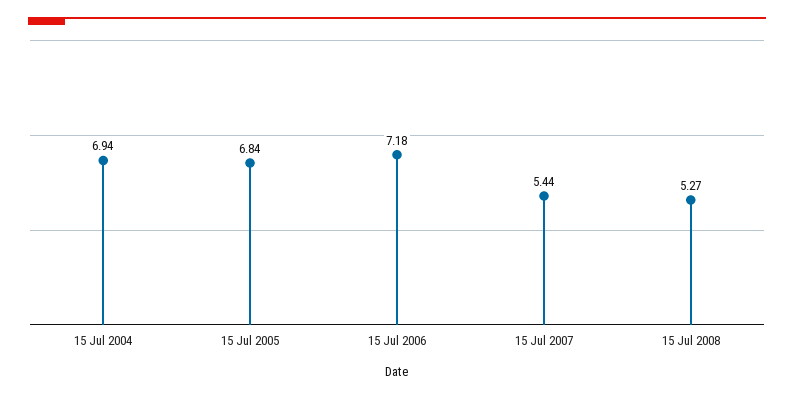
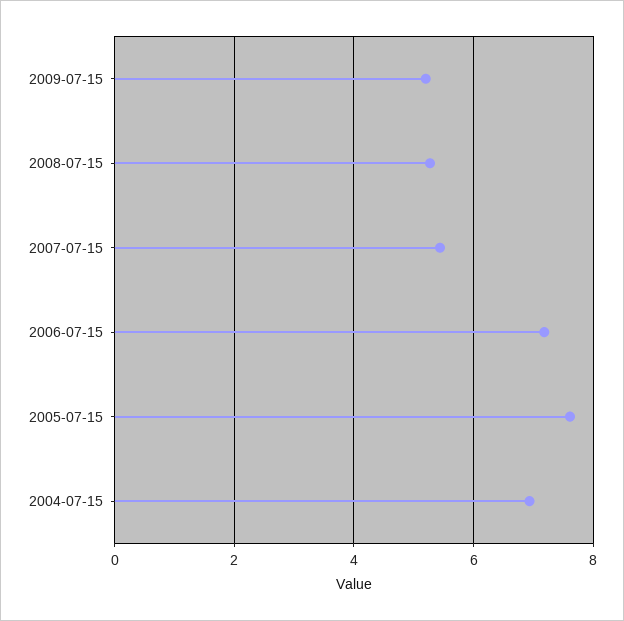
15 Jul 2005: 6.84 -> 7.6
2009-07-15: none -> 5.2

